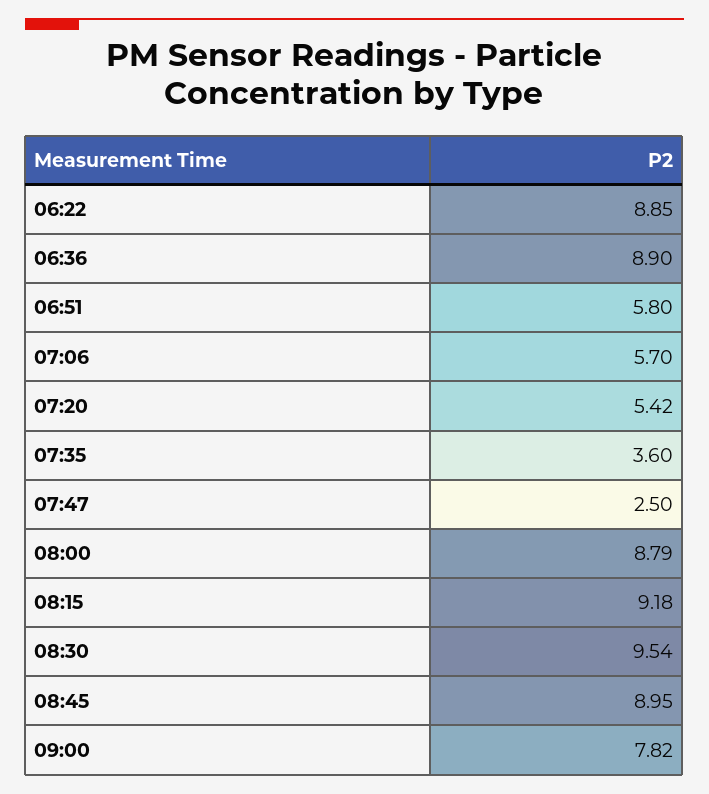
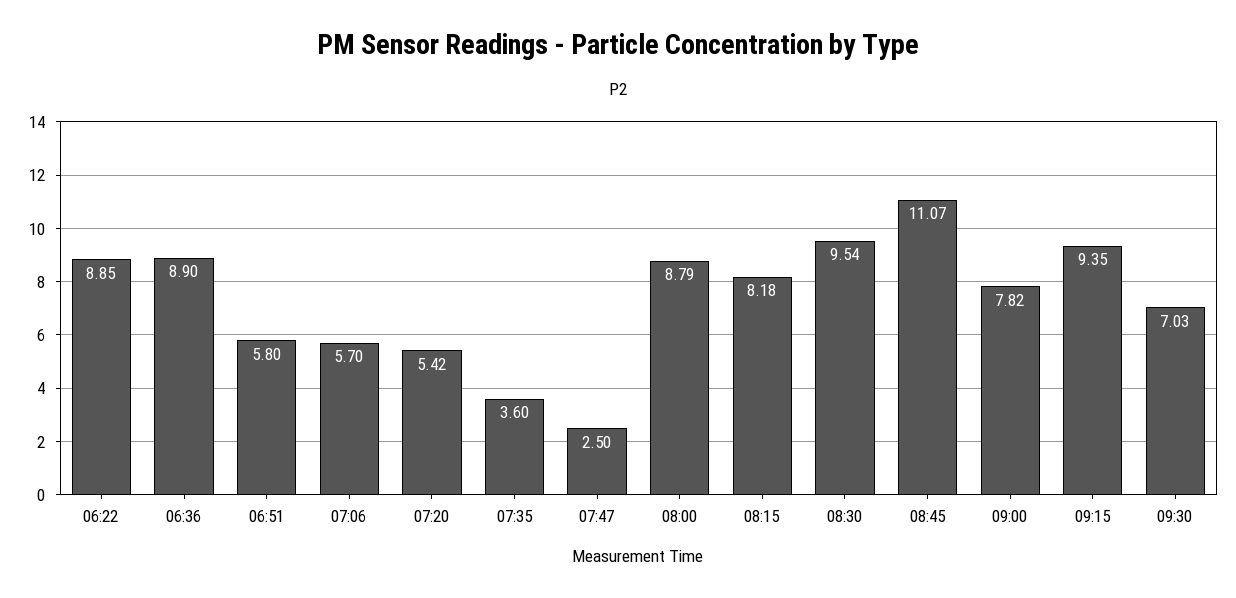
08:15: 9.18 -> 8.18
08:45: 8.95 -> 11.07
09:15: none -> 9.35
09:30: none -> 7.03

